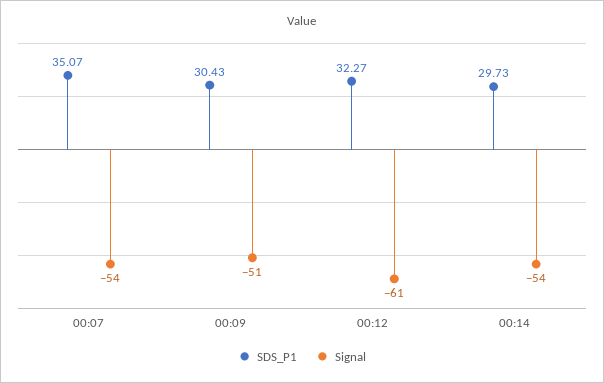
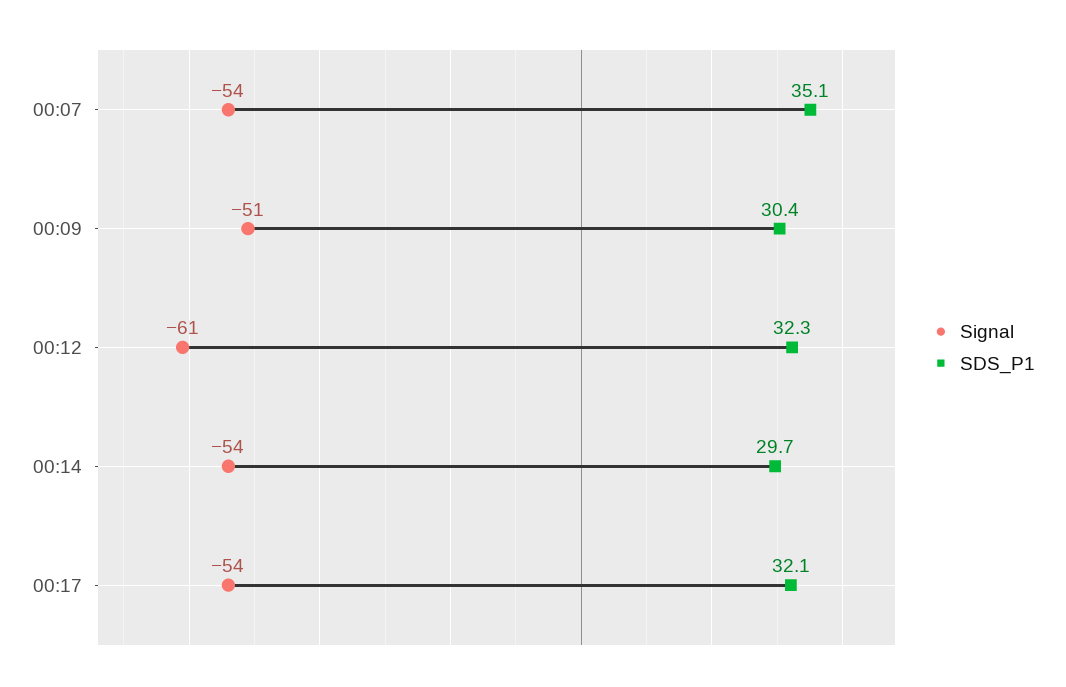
Signal, 00:17: none -> -54
SDS_P1, 00:17: none -> 32.1

